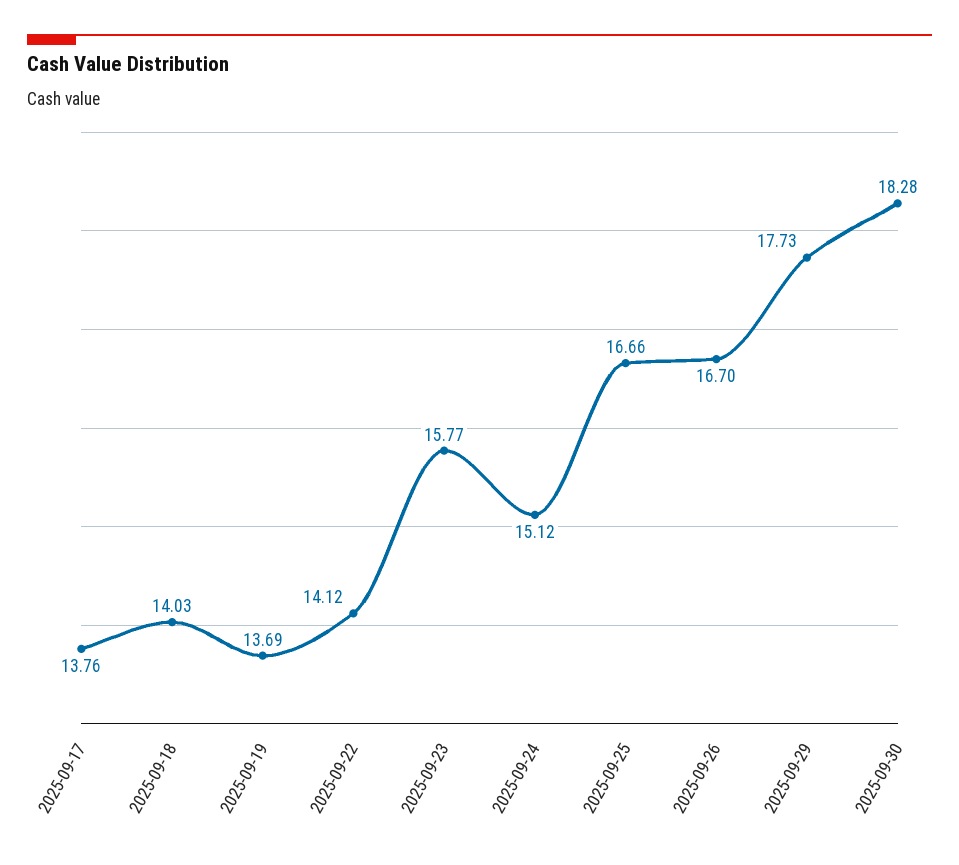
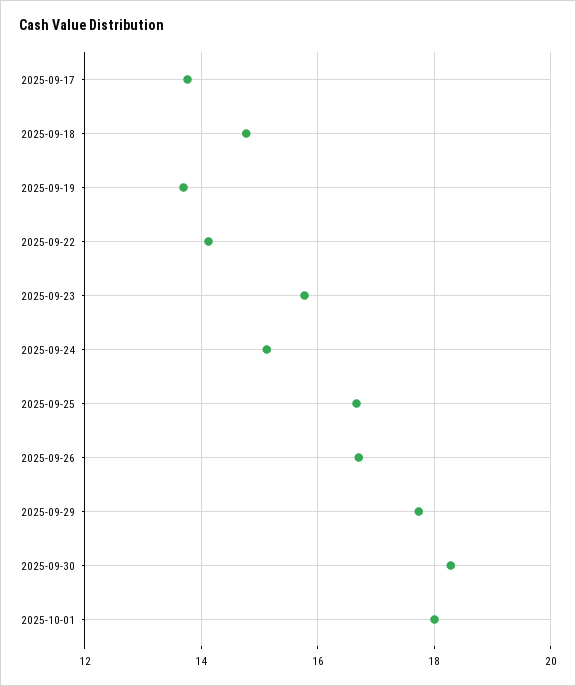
2025-09-18: 14.03 -> 14.8
2025-10-01: none -> 18

